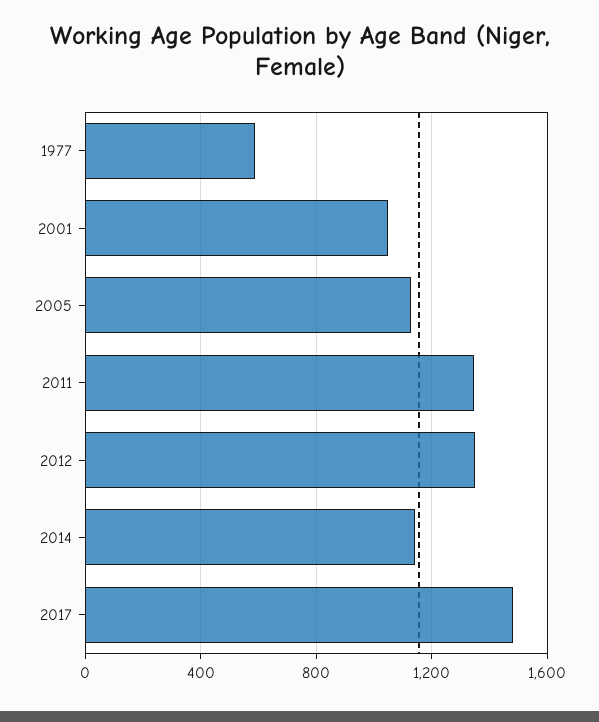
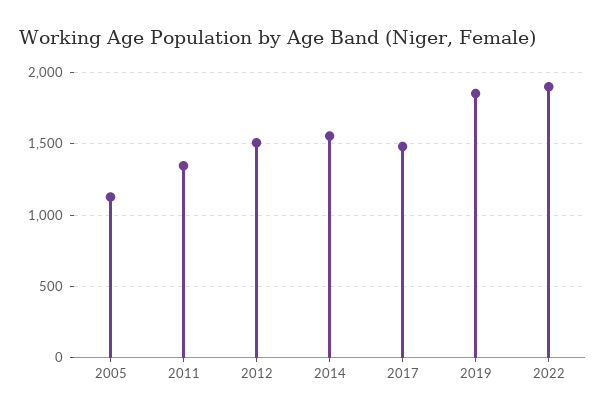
1977: 600 -> none
2001: 1050 -> none
2012: 1350 -> 1500
2014: 1150 -> 1550
2019: none -> 1850
2022: none -> 1900

